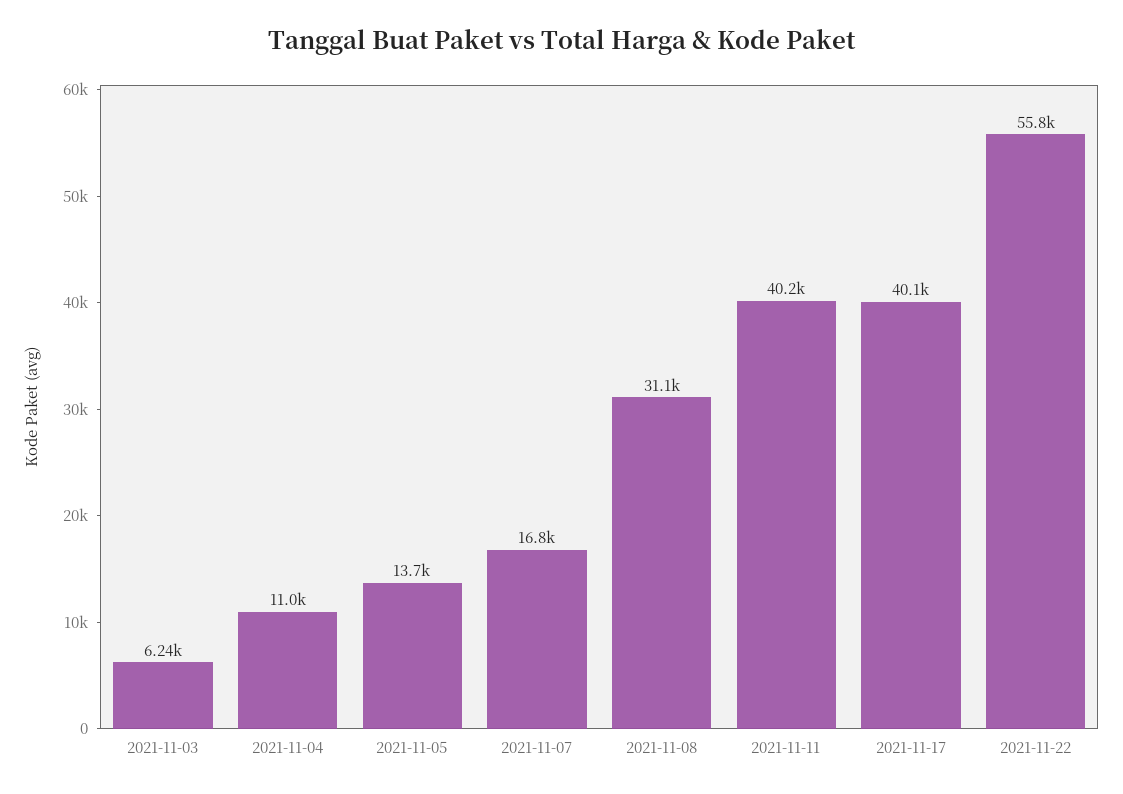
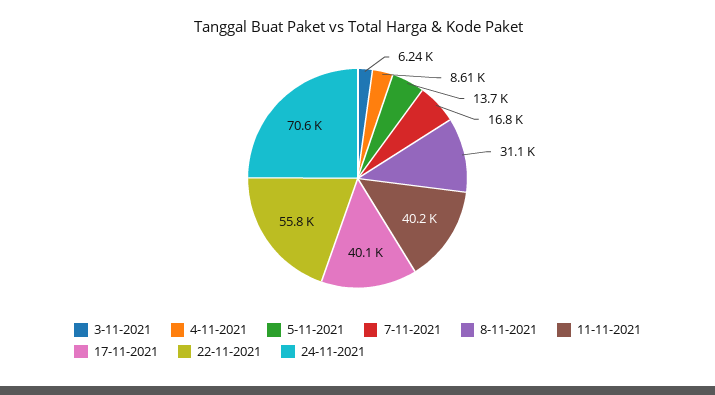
2021-11-04: 11000 -> 8610
24-11-2021: none -> 70600

